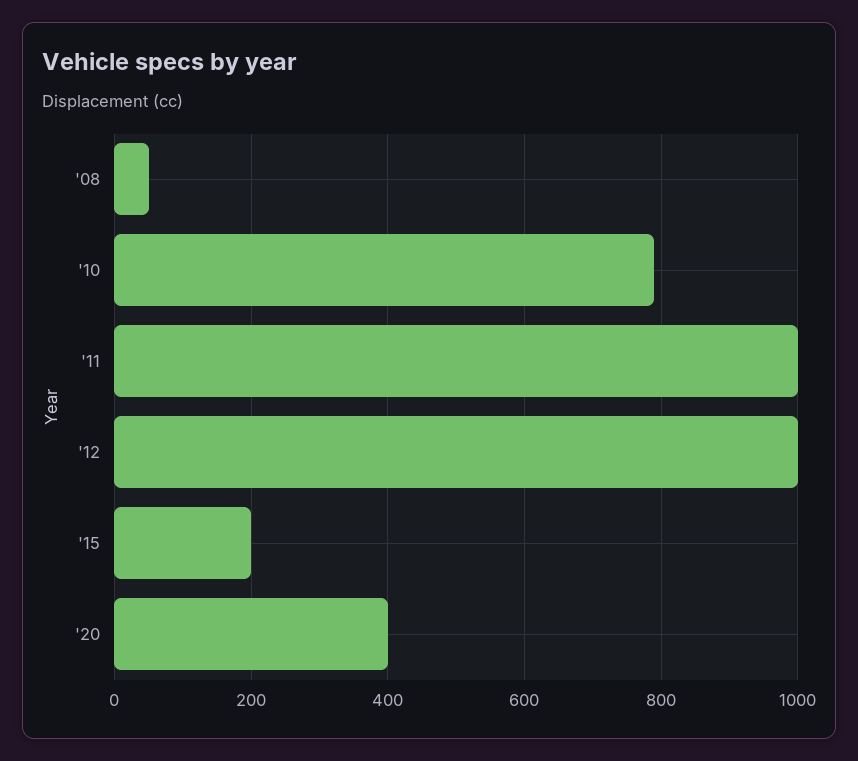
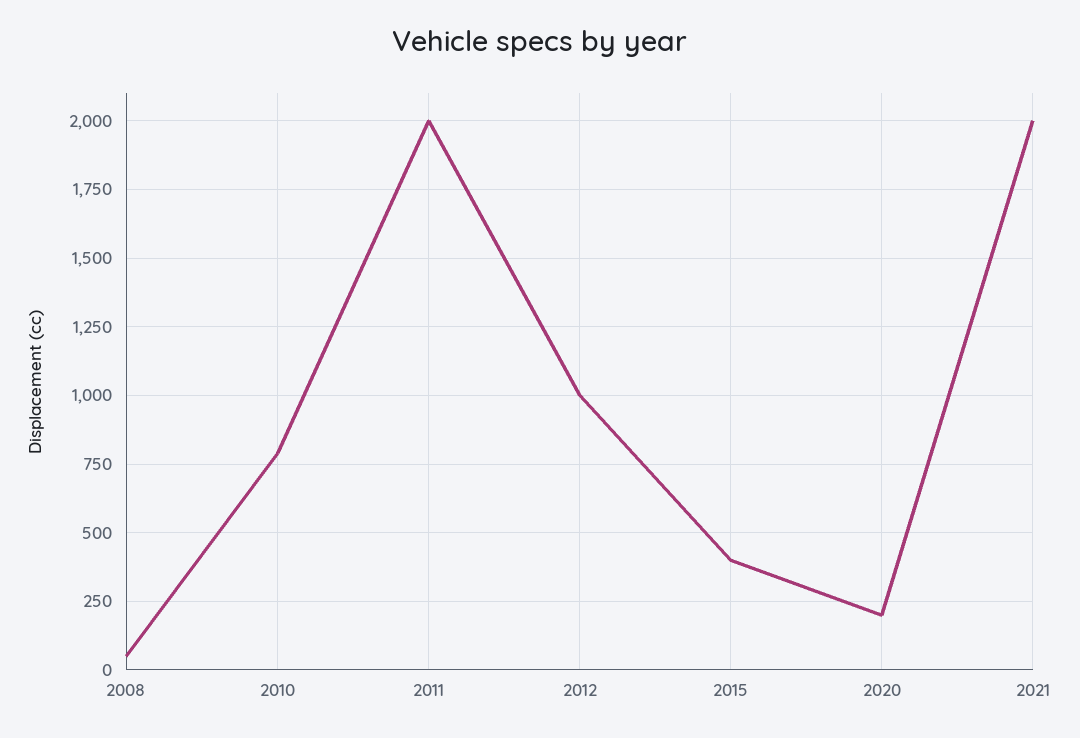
'11: 1000 -> 2000
'15: 200 -> 400
'20: 400 -> 200
2021: none -> 2000

